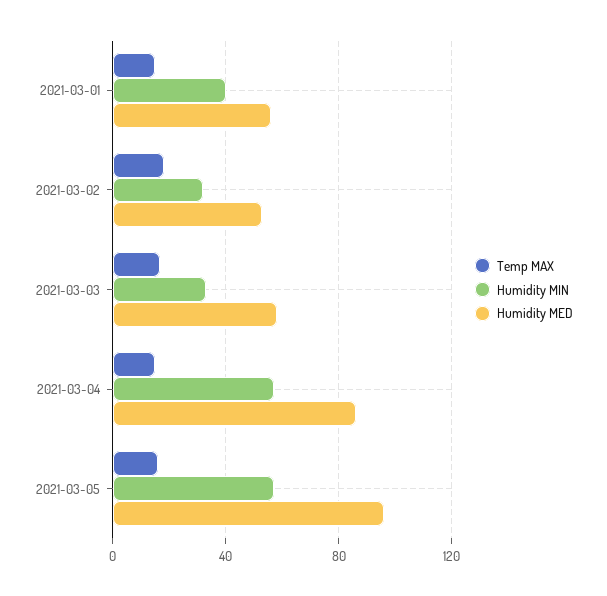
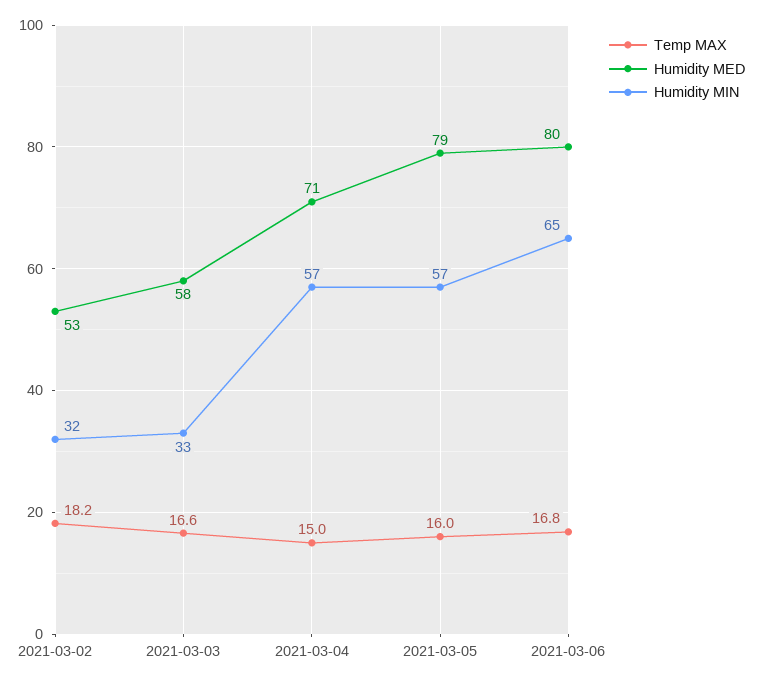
Temp MAX, 2021-03-01: 15 -> none
Humidity MIN, 2021-03-01: 40 -> none
Humidity MED, 2021-03-01: 55 -> none
Humidity MED, 2021-03-04: 85 -> 71
Humidity MED, 2021-03-05: 95 -> 79
Temp MAX, 2021-03-06: none -> 16.8
Humidity MED, 2021-03-06: none -> 80
Humidity MIN, 2021-03-06: none -> 65

